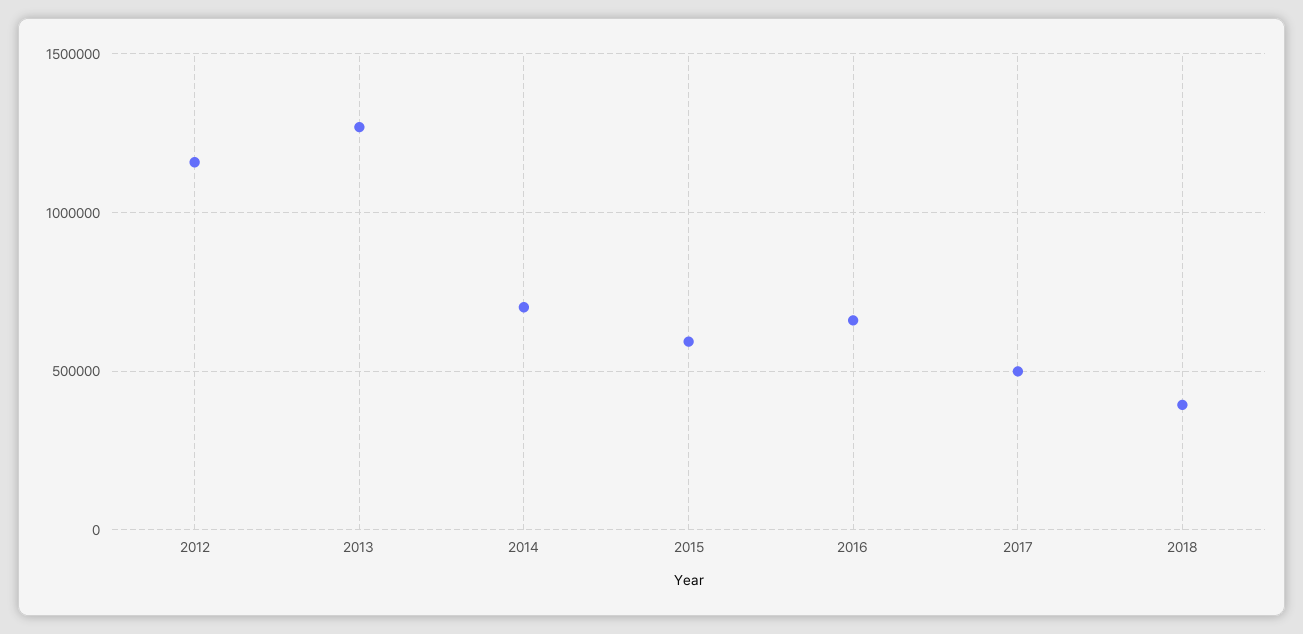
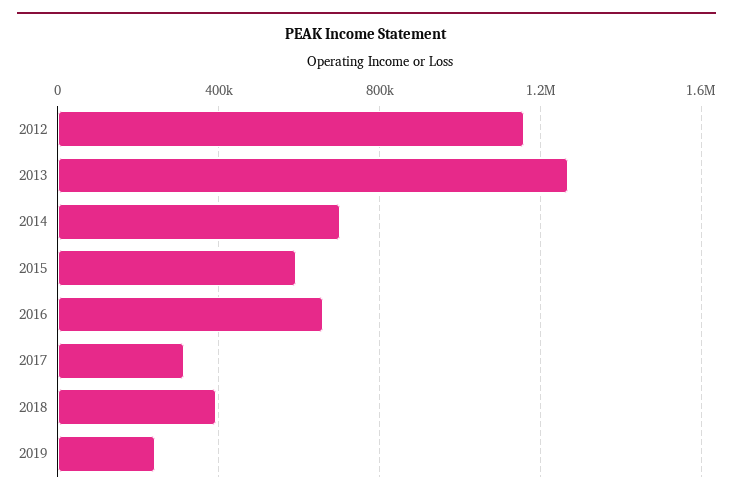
2017: 500000 -> 300000
2019: none -> 250000

